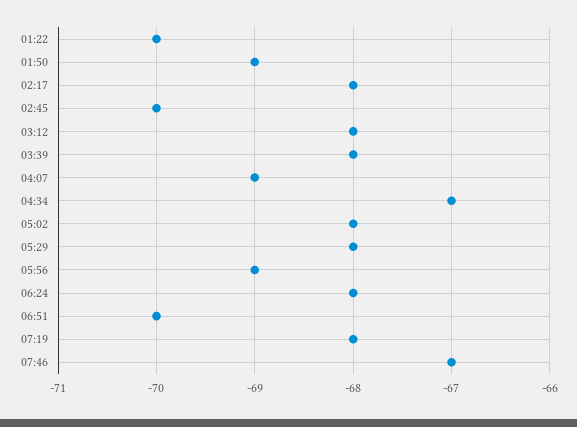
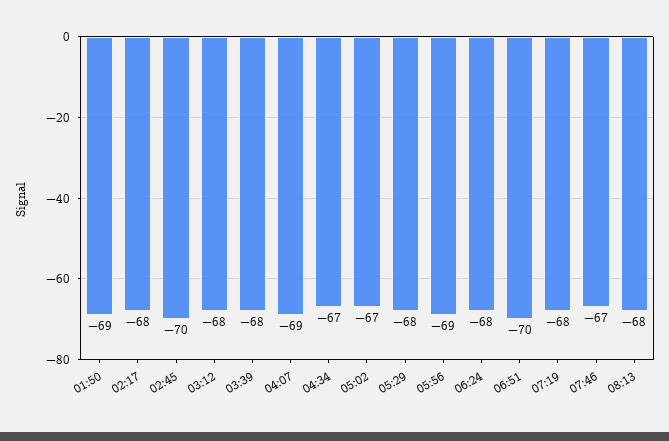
01:22: -70 -> none
05:02: -68 -> -67
08:13: none -> -68

